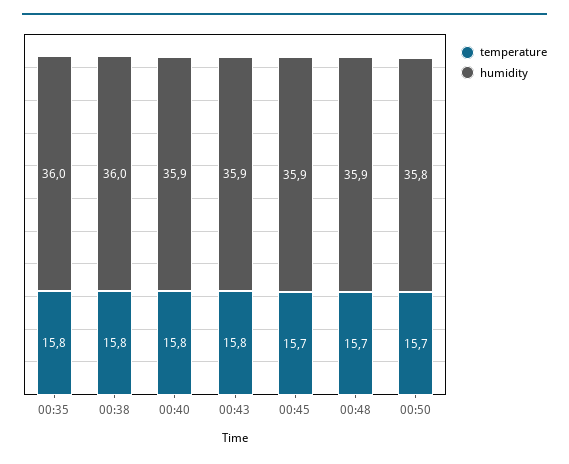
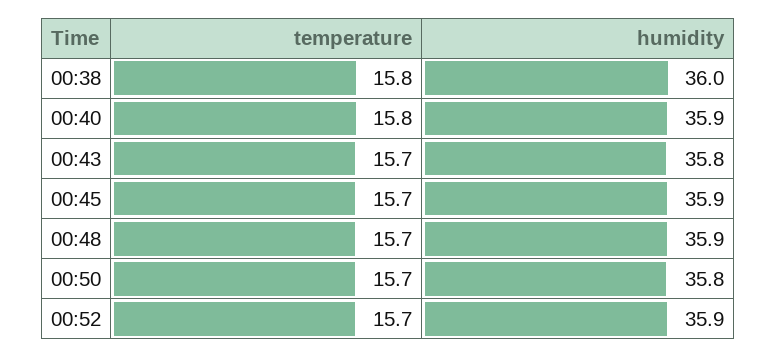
temperature, 00:35: 15.8 -> none
humidity, 00:35: 36 -> none
temperature, 00:43: 15.8 -> 15.7
humidity, 00:43: 35.9 -> 35.8
temperature, 00:52: none -> 15.7
humidity, 00:52: none -> 35.9

